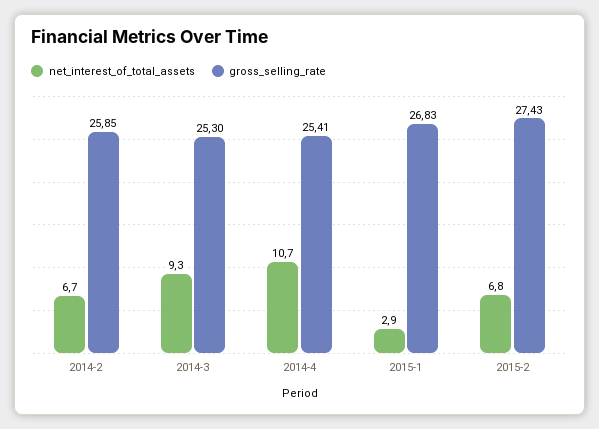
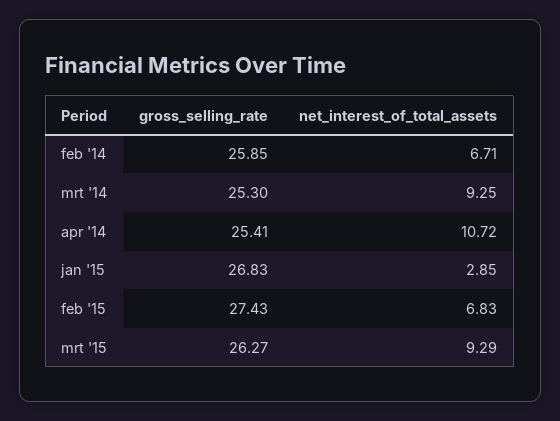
gross_selling_rate, mrt '15: none -> 26.27
net_interest_of_total_assets, mrt '15: none -> 9.29

